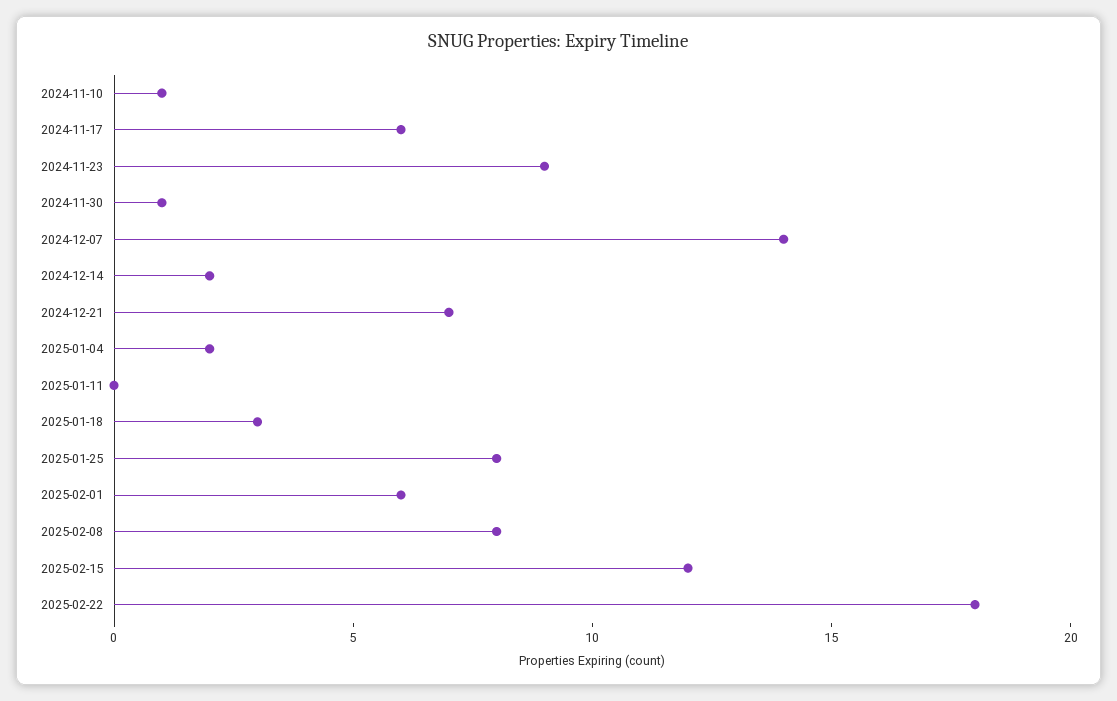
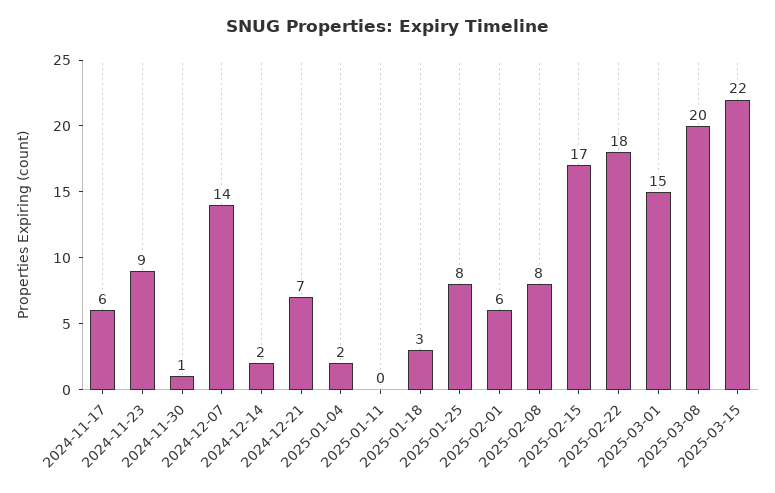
2024-11-10: 1 -> none
2025-02-15: 12 -> 17
2025-03-01: none -> 15
2025-03-08: none -> 20
2025-03-15: none -> 22

